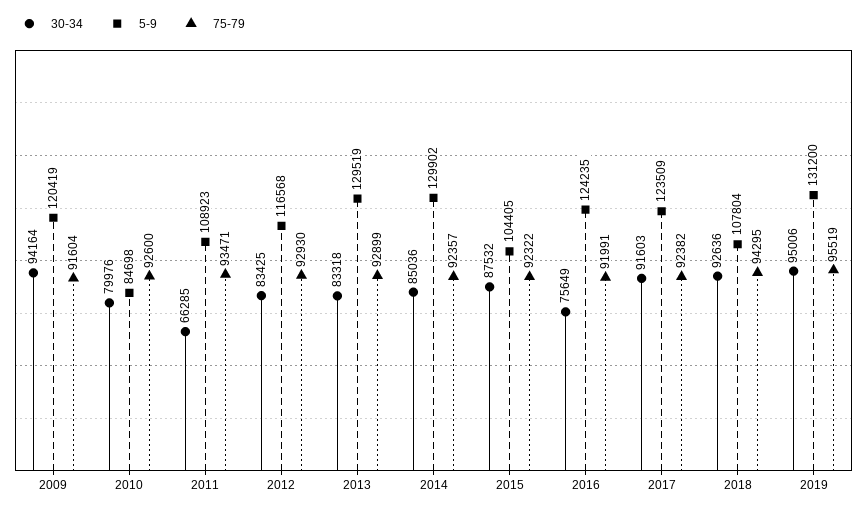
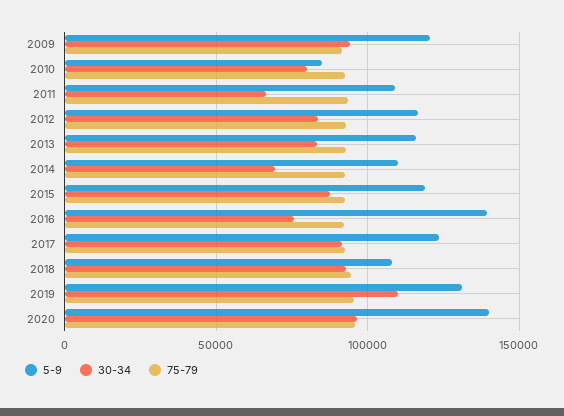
5-9, 2013: 129519 -> 115000
30-34, 2014: 85036 -> 70000
5-9, 2014: 129902 -> 110000
5-9, 2015: 104405 -> 120000
5-9, 2016: 124235 -> 140000
30-34, 2019: 95006 -> 110000
5-9, 2020: none -> 140000
30-34, 2020: none -> 95000
75-79, 2020: none -> 95000

